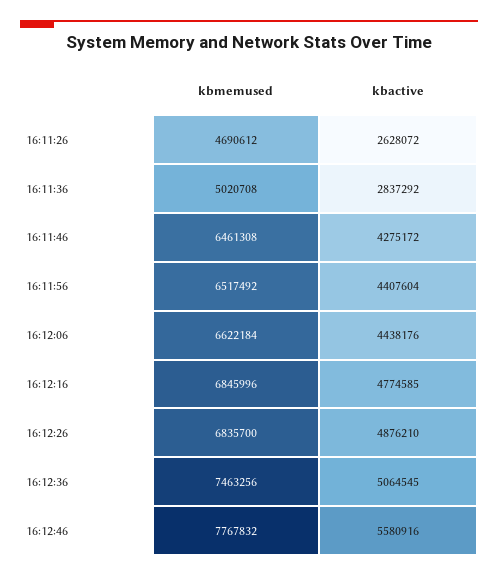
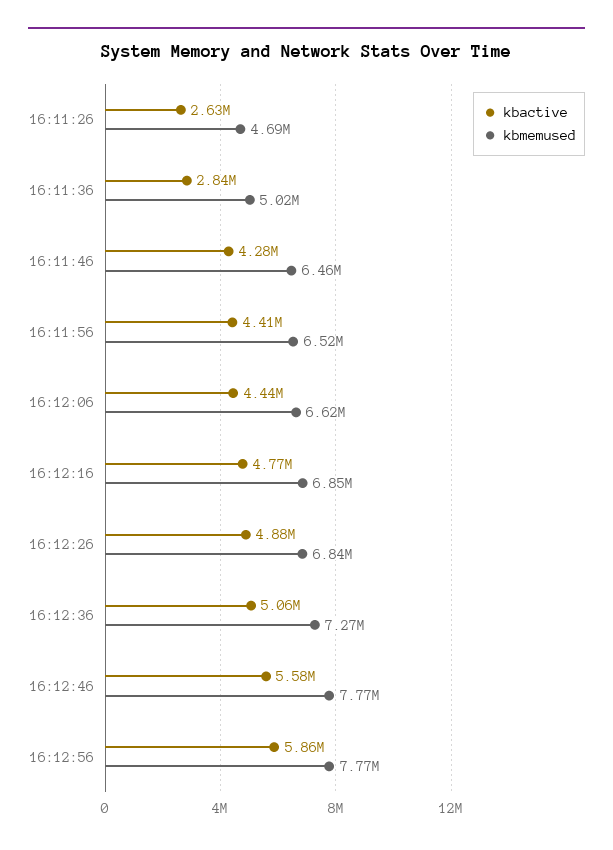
kbmemused, 16:12:36: 7463256 -> 7270000
kbactive, 16:12:56: none -> 5860000
kbmemused, 16:12:56: none -> 7770000

